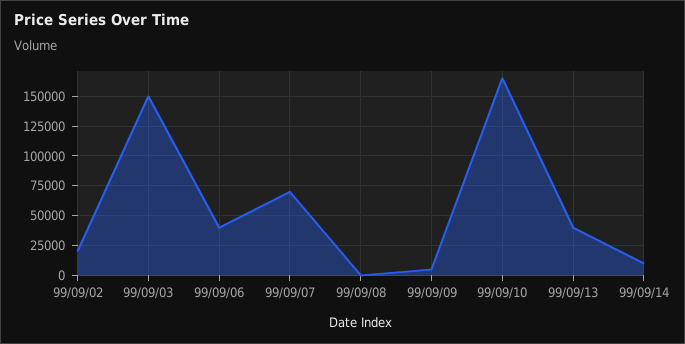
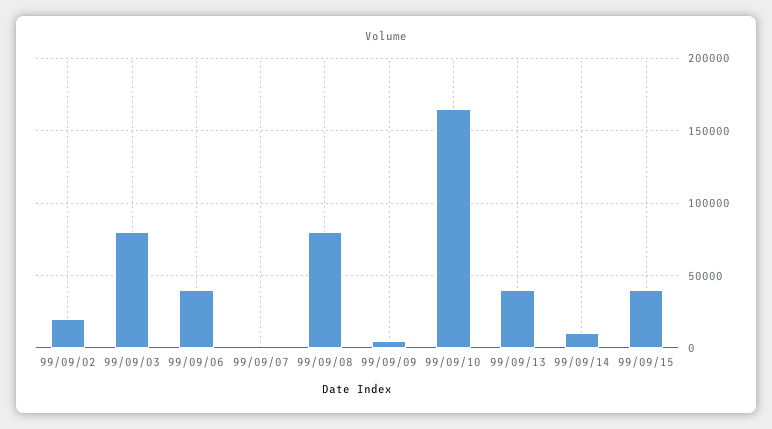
99/09/03: 150000 -> 80000
99/09/07: 75000 -> 0
99/09/08: 0 -> 80000
99/09/15: none -> 40000

